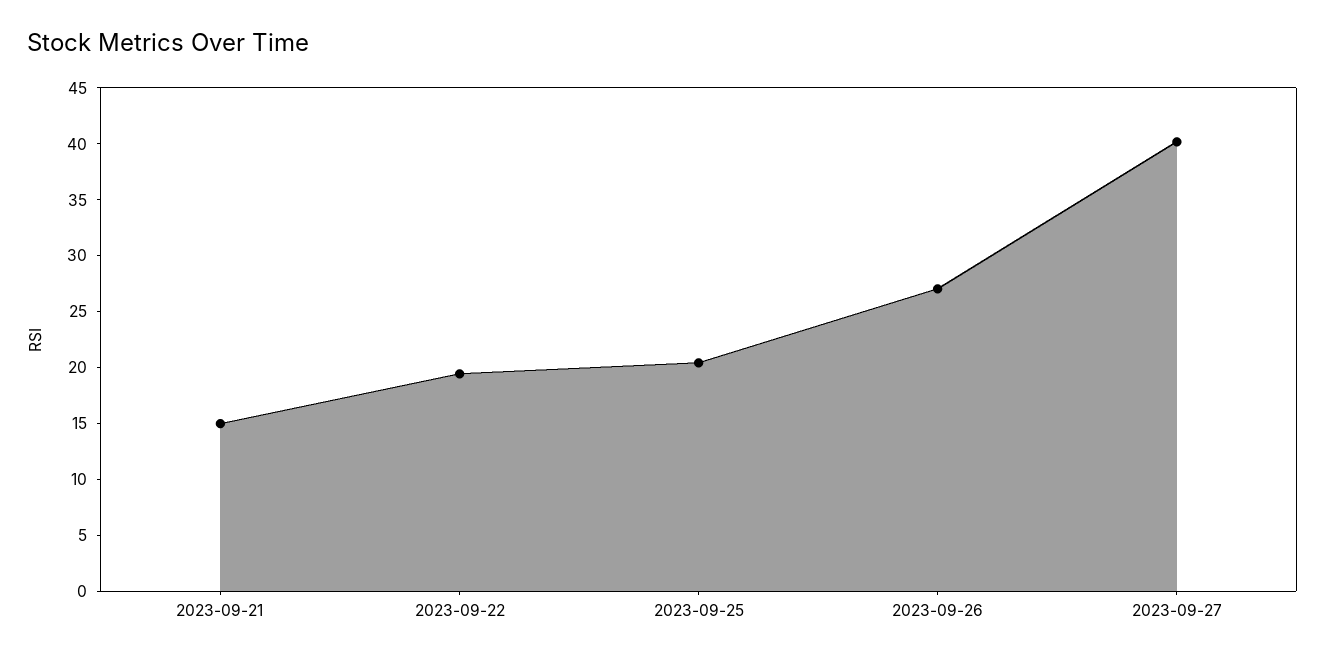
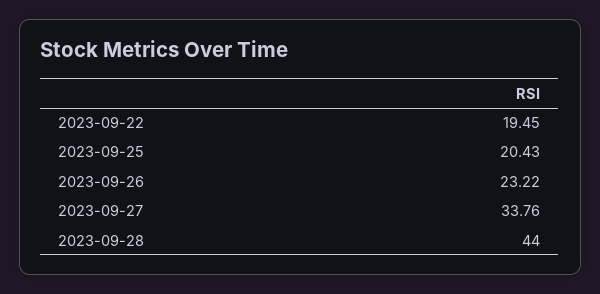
2023-09-21: 15 -> none
2023-09-26: 27 -> 23.22
2023-09-27: 40 -> 33.76
2023-09-28: none -> 44

